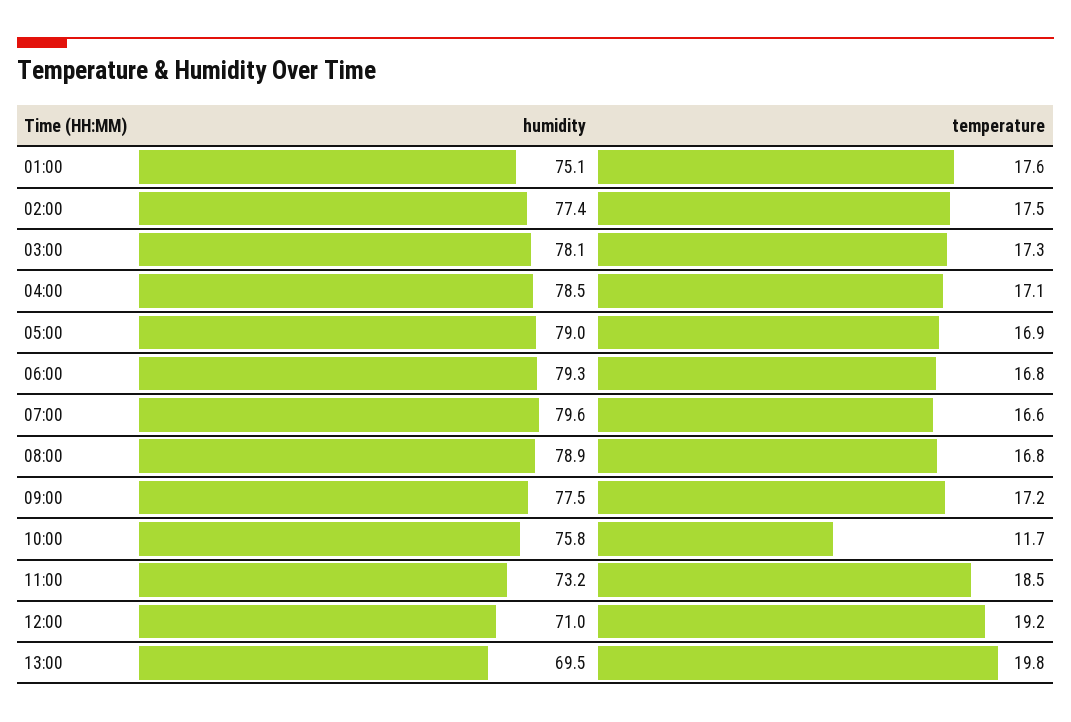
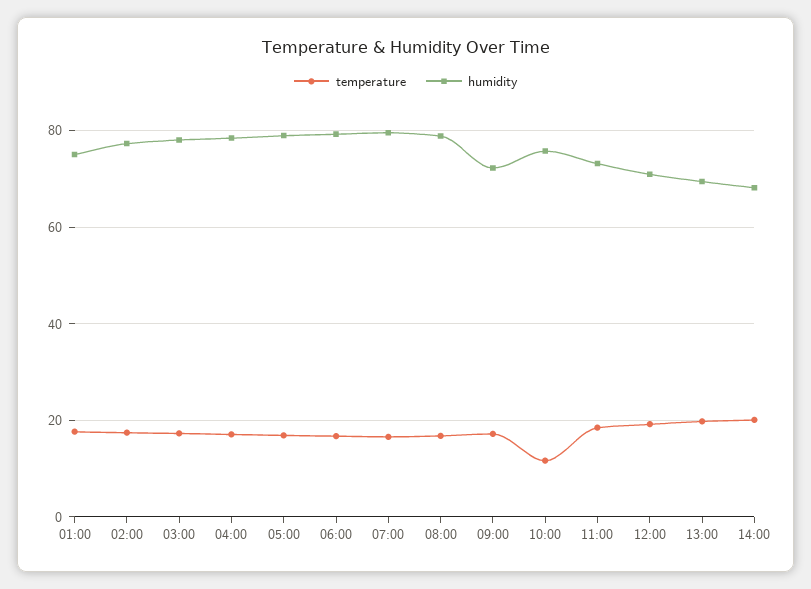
humidity, 09:00: 77.5 -> 72
temperature, 14:00: none -> 20
humidity, 14:00: none -> 68

